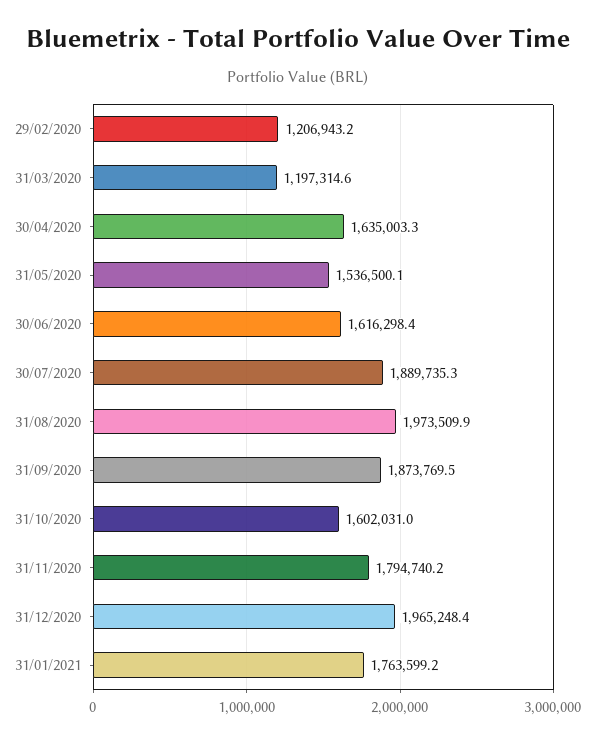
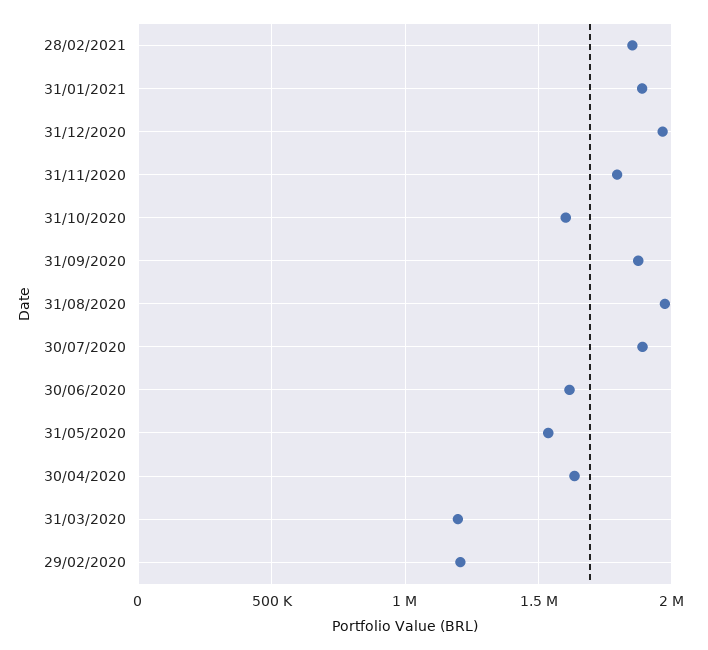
31/01/2021: 1763599.2 -> 1900000
28/02/2021: none -> 1850000

